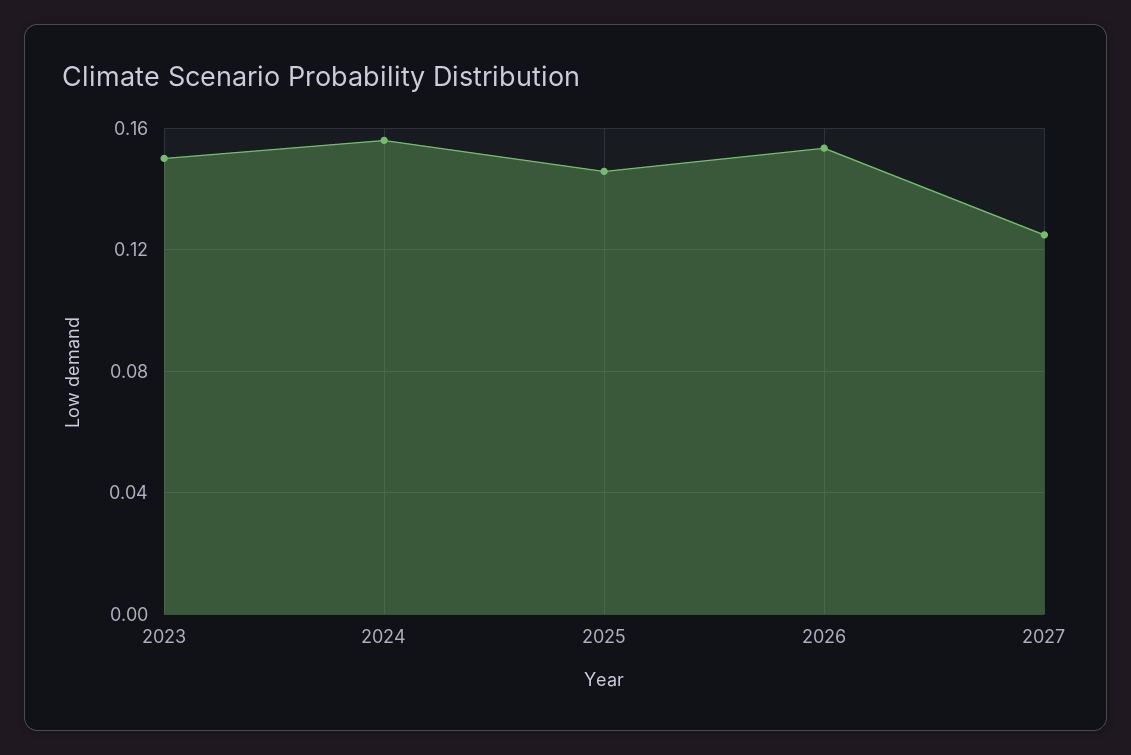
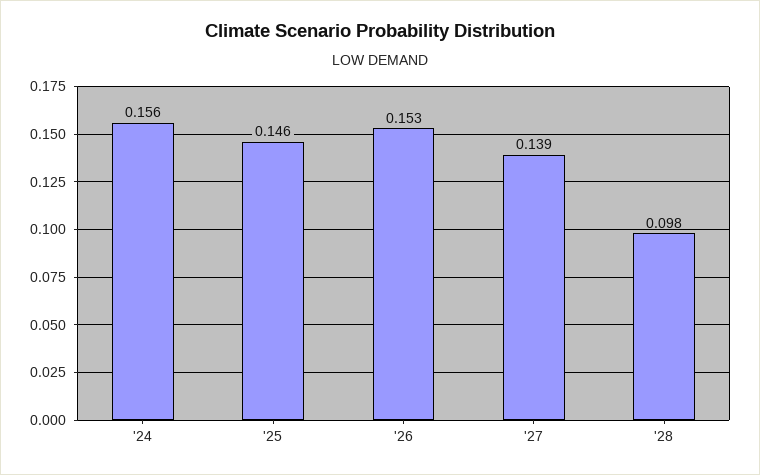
2023: 0.15 -> none
2027: 0.125 -> 0.139
'28: none -> 0.098

